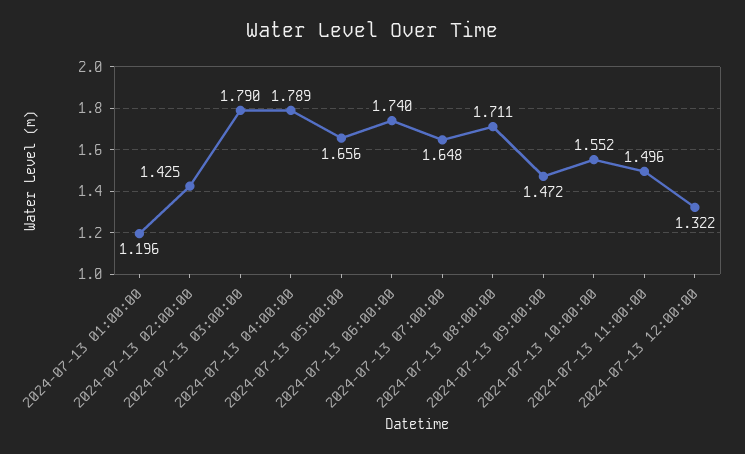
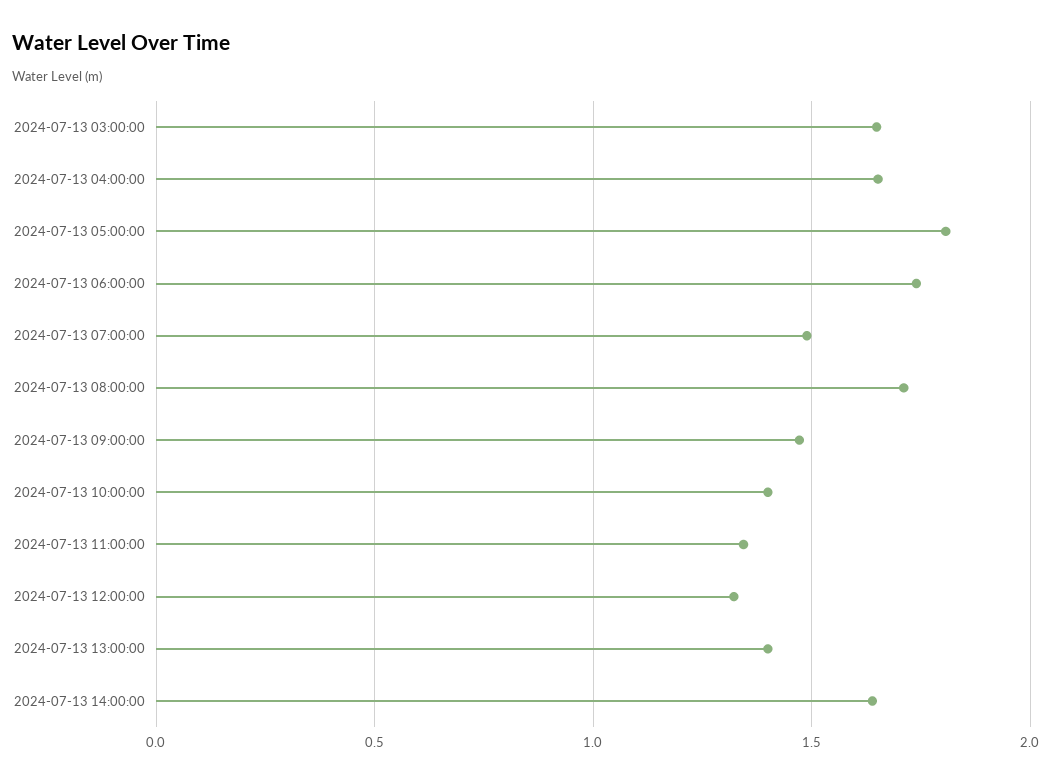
2024-07-13 01:00:00: 1.196 -> none
2024-07-13 02:00:00: 1.425 -> none
2024-07-13 03:00:00: 1.79 -> 1.65
2024-07-13 04:00:00: 1.789 -> 1.65
2024-07-13 05:00:00: 1.656 -> 1.8
2024-07-13 07:00:00: 1.648 -> 1.5
2024-07-13 10:00:00: 1.552 -> 1.4
2024-07-13 11:00:00: 1.496 -> 1.35
2024-07-13 13:00:00: none -> 1.4
2024-07-13 14:00:00: none -> 1.65

